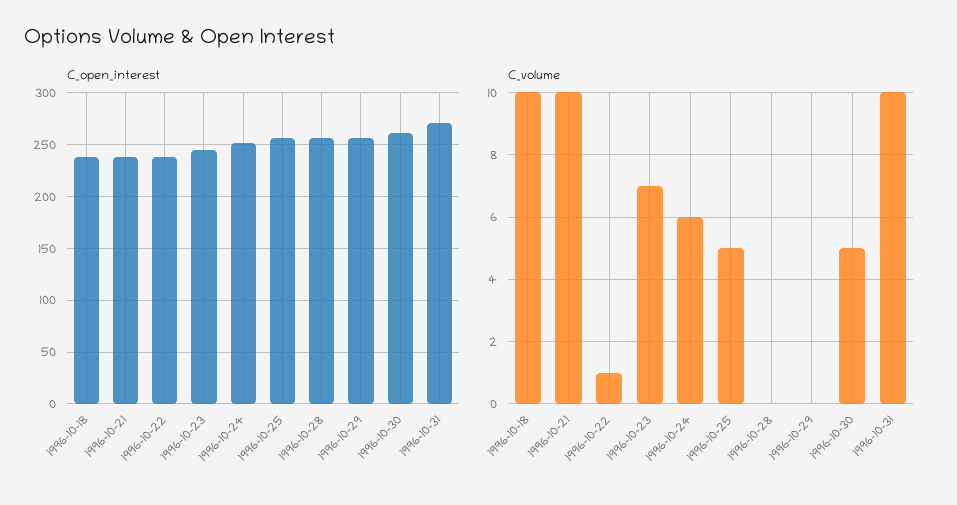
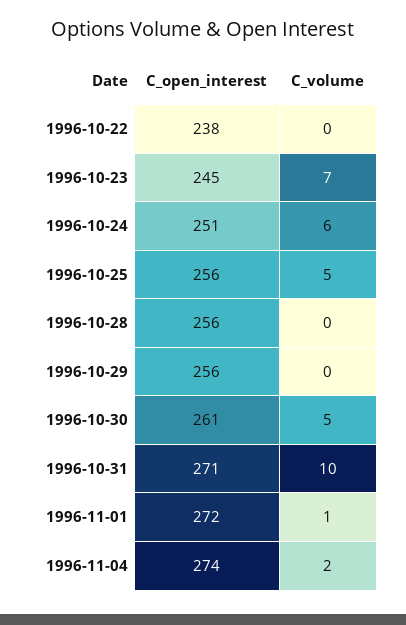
C_open_interest, 1996-10-18: 240 -> none
C_open_interest, 1996-10-21: 240 -> none
C_volume, 1996-10-18: 10 -> none
C_volume, 1996-10-21: 10 -> none
C_volume, 1996-10-22: 1 -> 0
C_open_interest, 1996-11-01: none -> 272
C_volume, 1996-11-01: none -> 1
C_open_interest, 1996-11-04: none -> 274
C_volume, 1996-11-04: none -> 2

